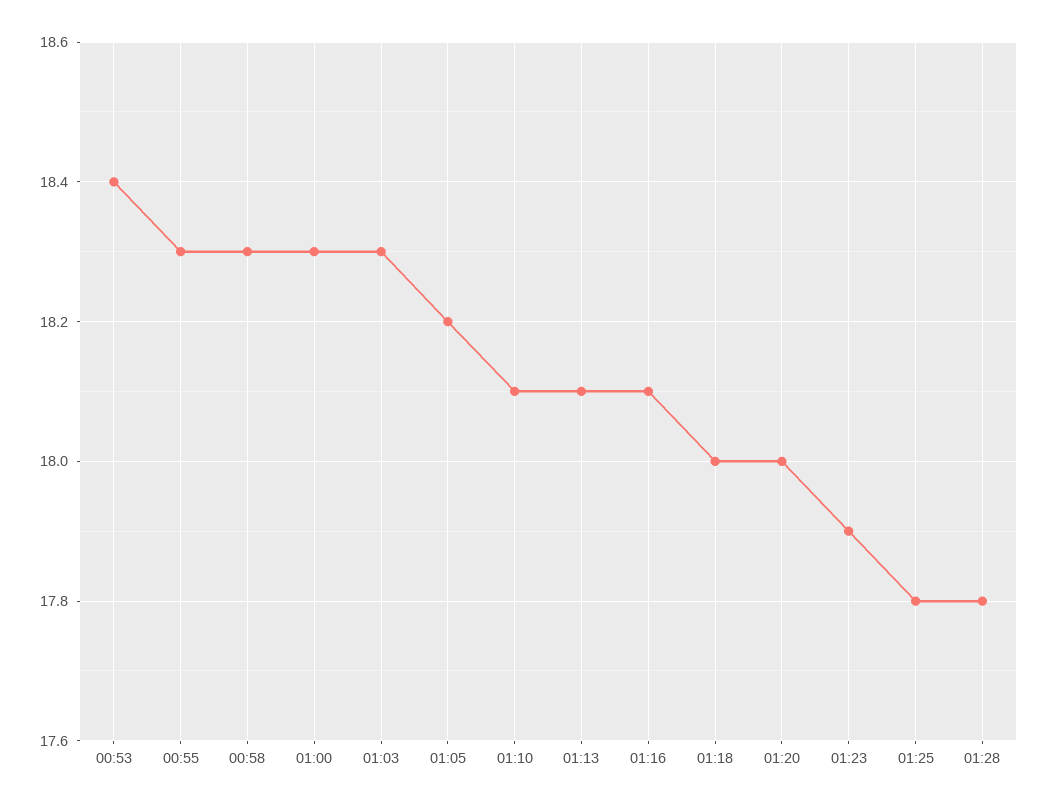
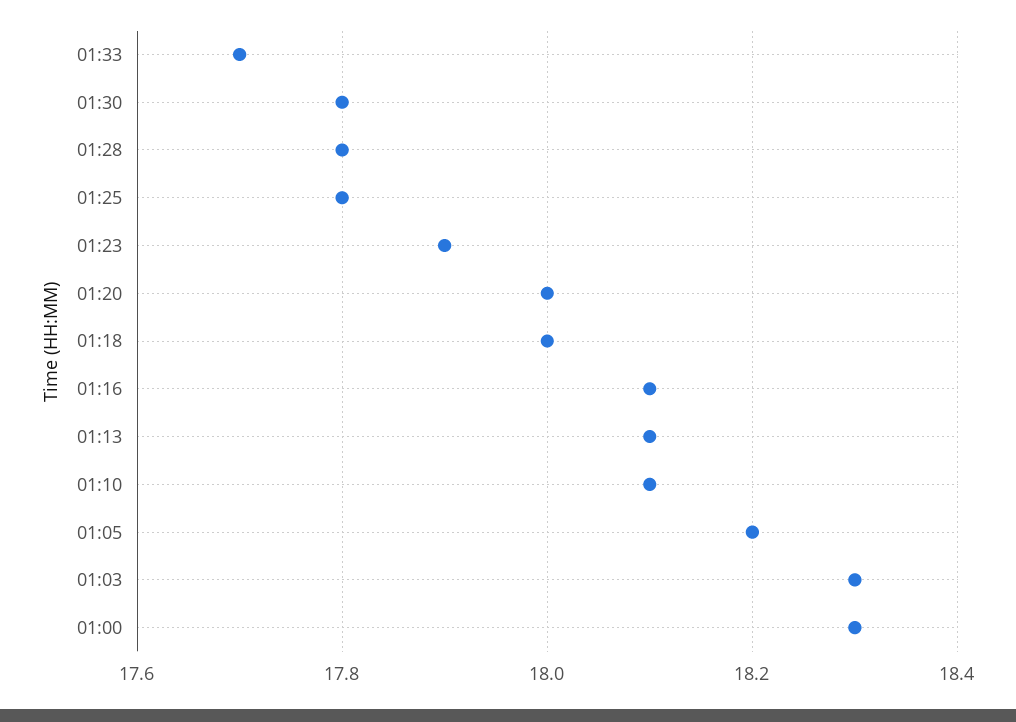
00:53: 18.4 -> none
00:55: 18.3 -> none
00:58: 18.3 -> none
01:33: none -> 17.7
01:30: none -> 17.8

